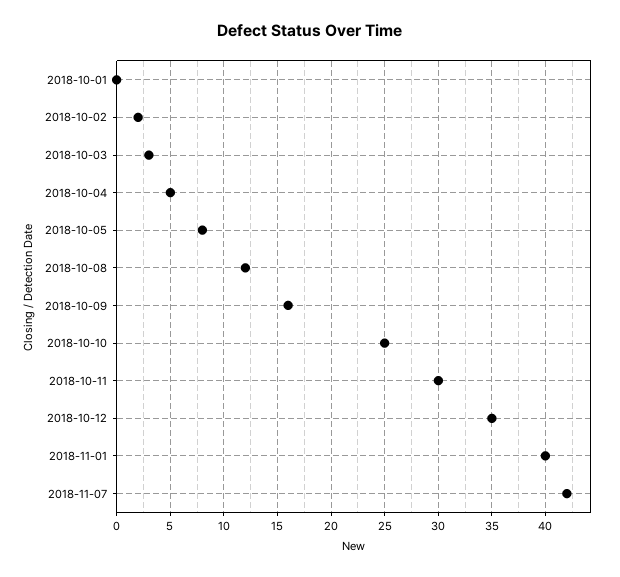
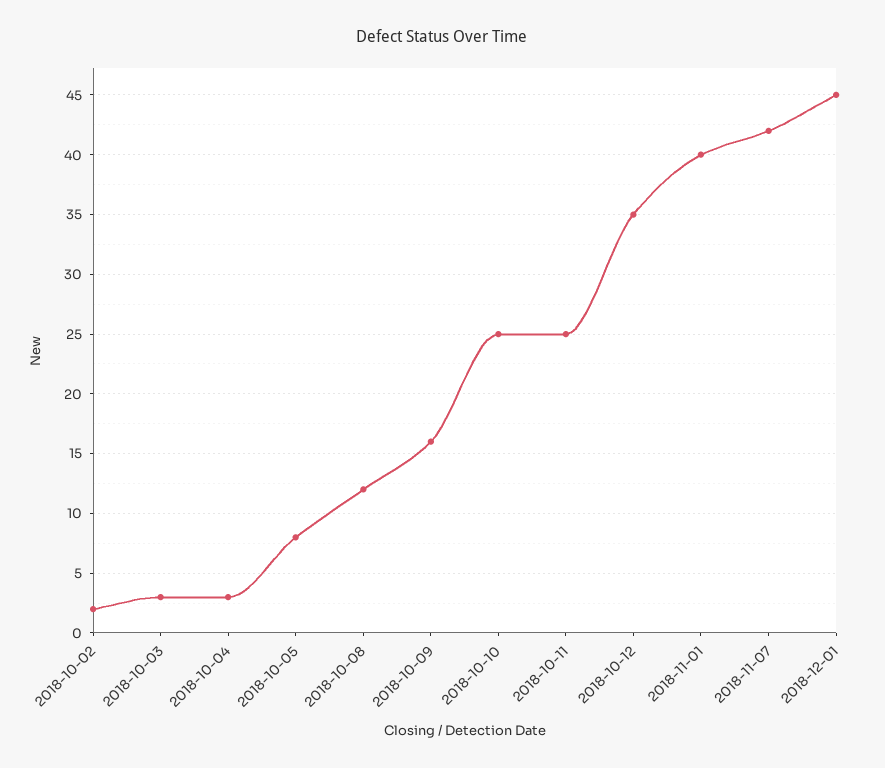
2018-10-01: 0 -> none
2018-10-04: 5 -> 3
2018-10-11: 30 -> 25
2018-12-01: none -> 45

